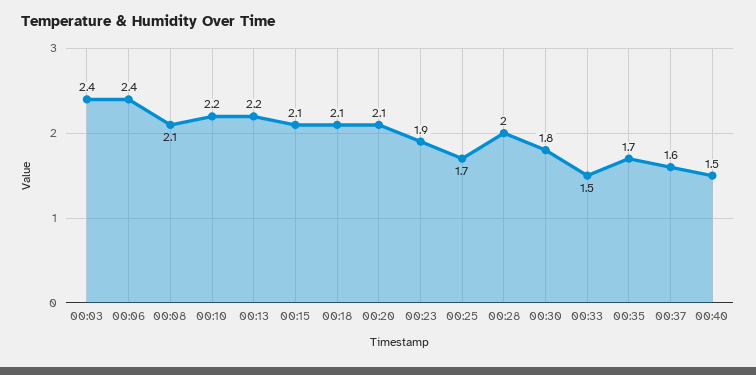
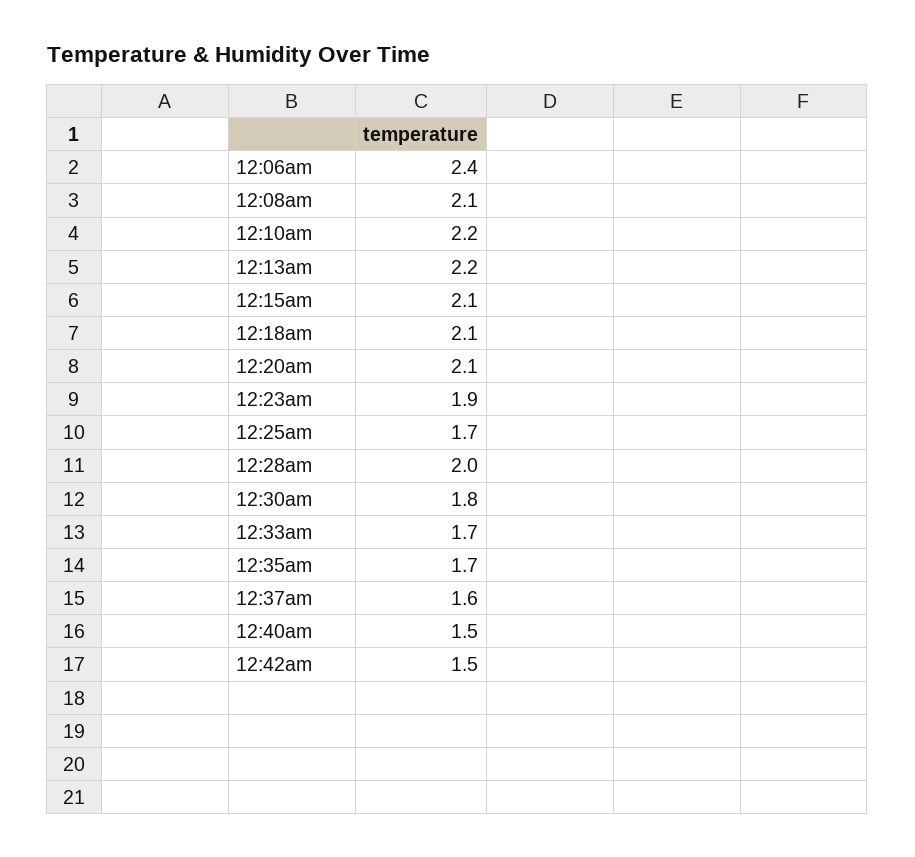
00:03: 2.4 -> none
00:33: 1.5 -> 1.7
12:42am: none -> 1.5

